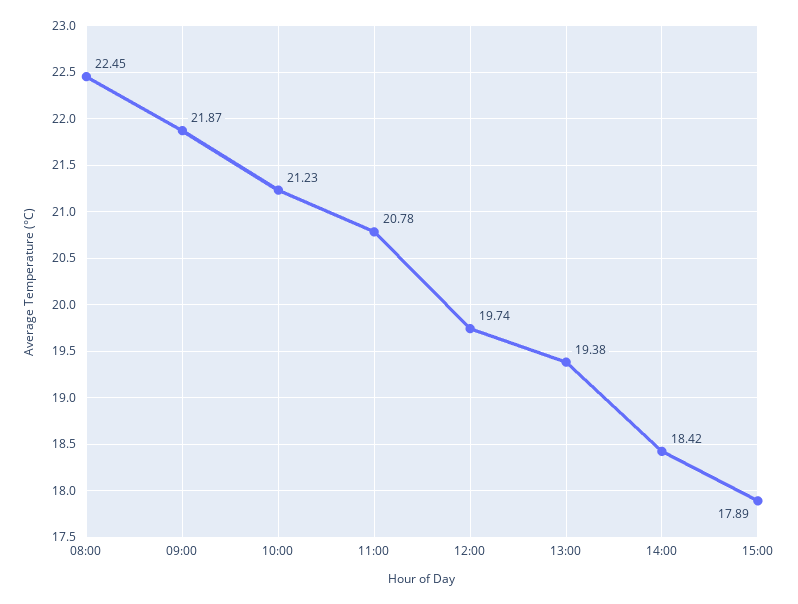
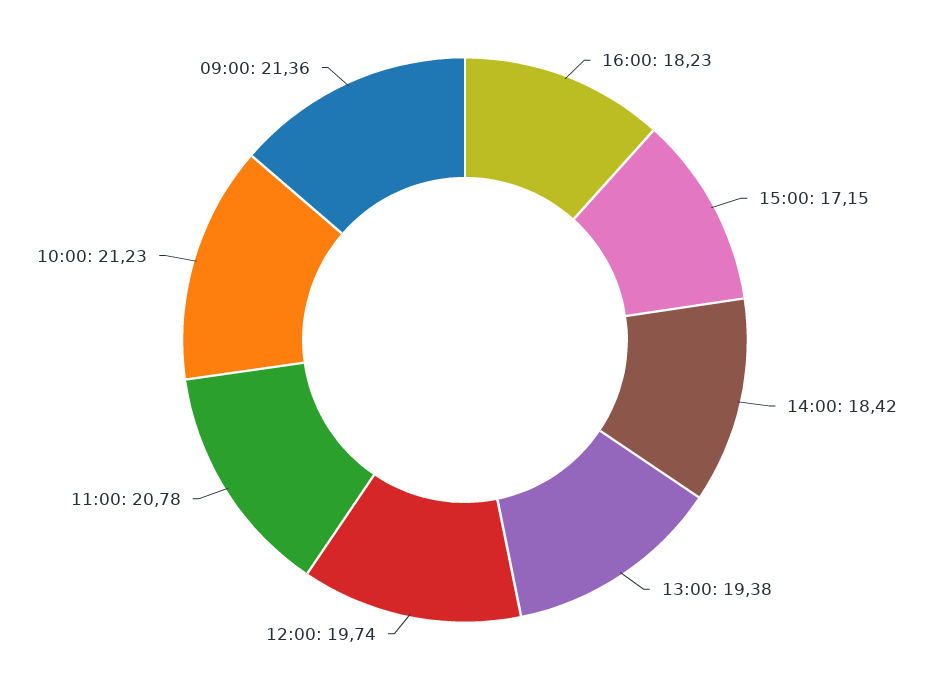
08:00: 22.45 -> none
09:00: 21.87 -> 21.36
15:00: 17.89 -> 17.15
16:00: none -> 18.23

